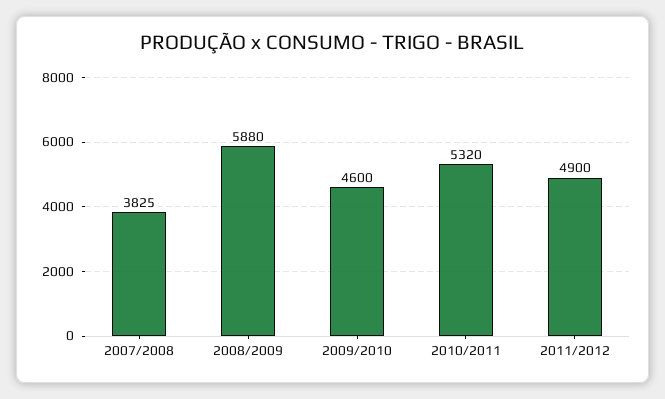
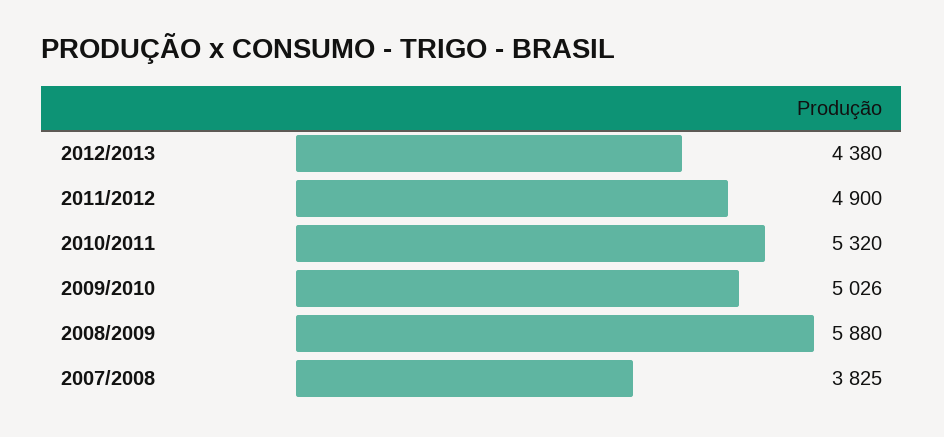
2009/2010: 4600 -> 5026
2012/2013: none -> 4380

